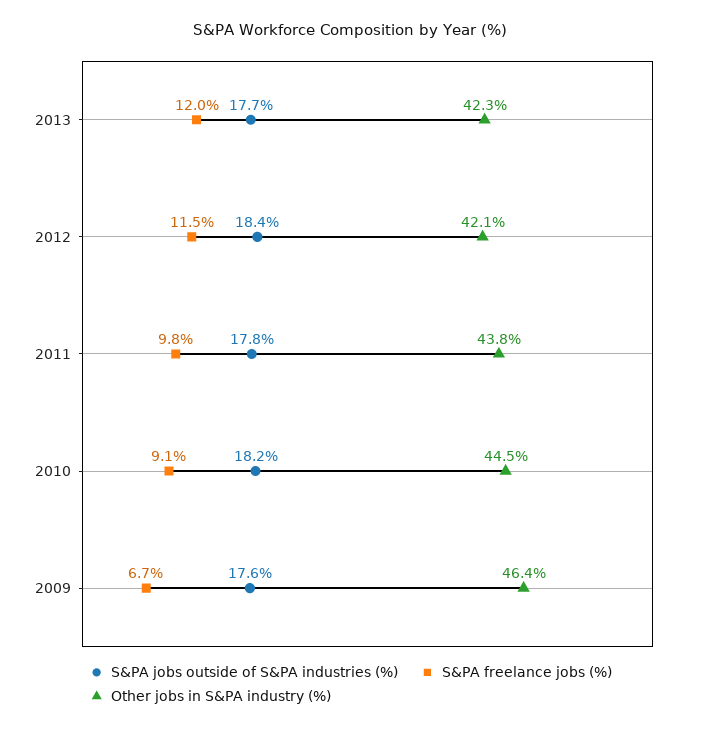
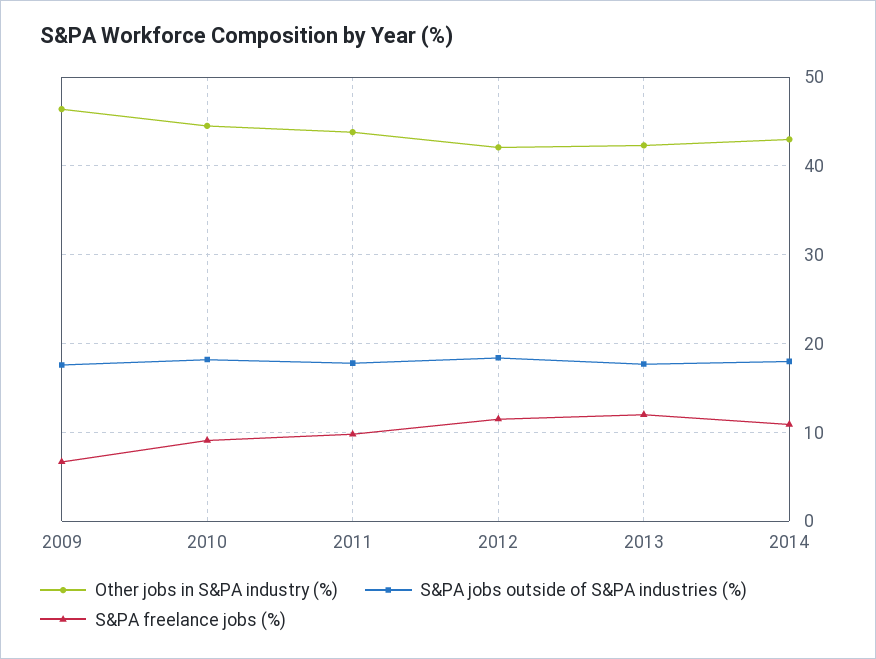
Other jobs in S&PA industry (%), 2014: none -> 43
S&PA jobs outside of S&PA industries (%), 2014: none -> 18
S&PA freelance jobs (%), 2014: none -> 11

